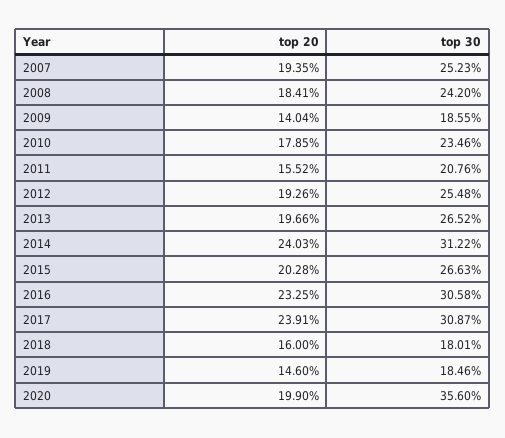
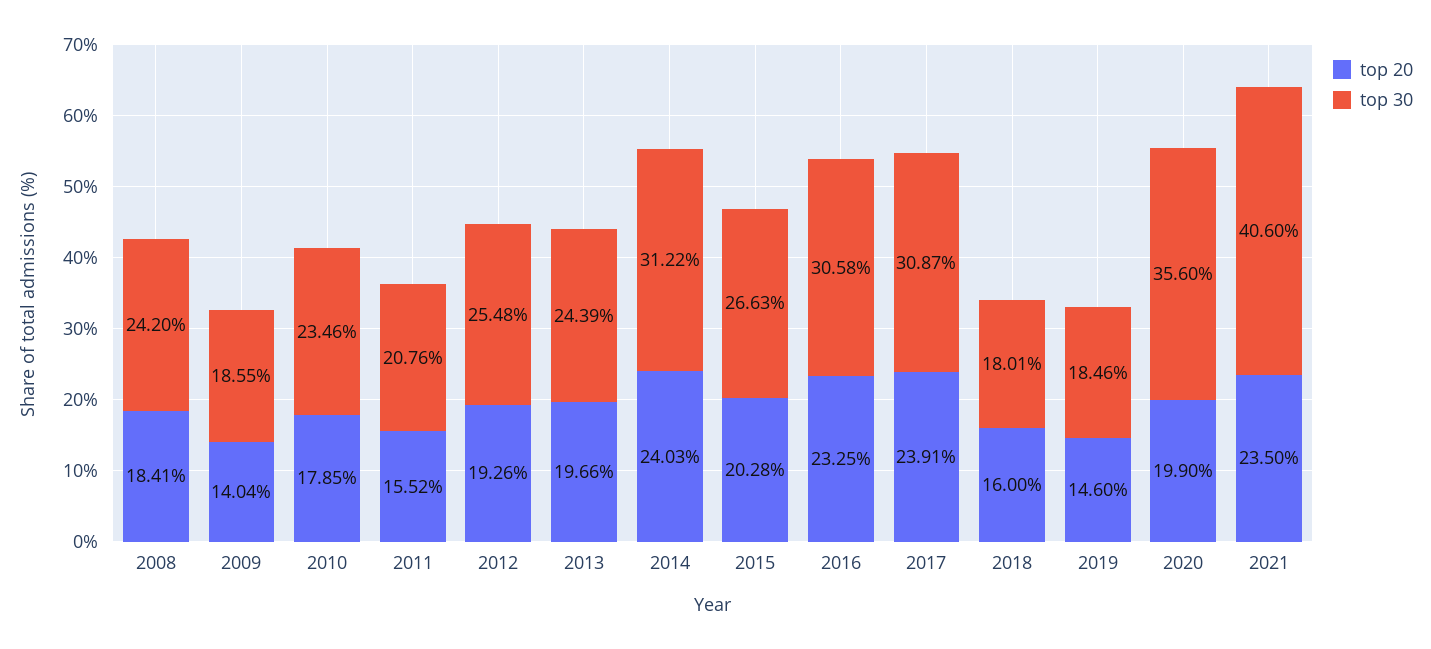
top 20, 2007: 19.35 -> none
top 30, 2007: 25.23 -> none
top 30, 2013: 26.52 -> 24.39
top 20, 2021: none -> 23.5
top 30, 2021: none -> 40.6

